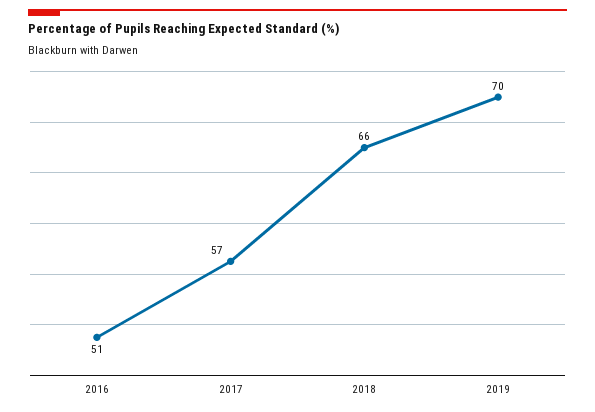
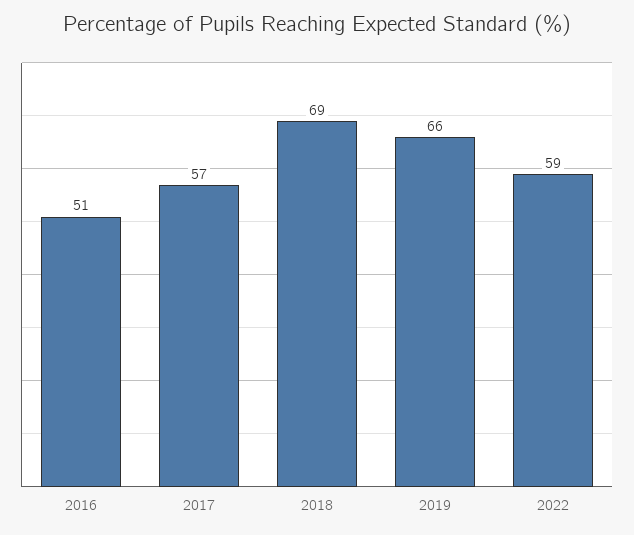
2018: 66 -> 69
2019: 70 -> 66
2022: none -> 59

